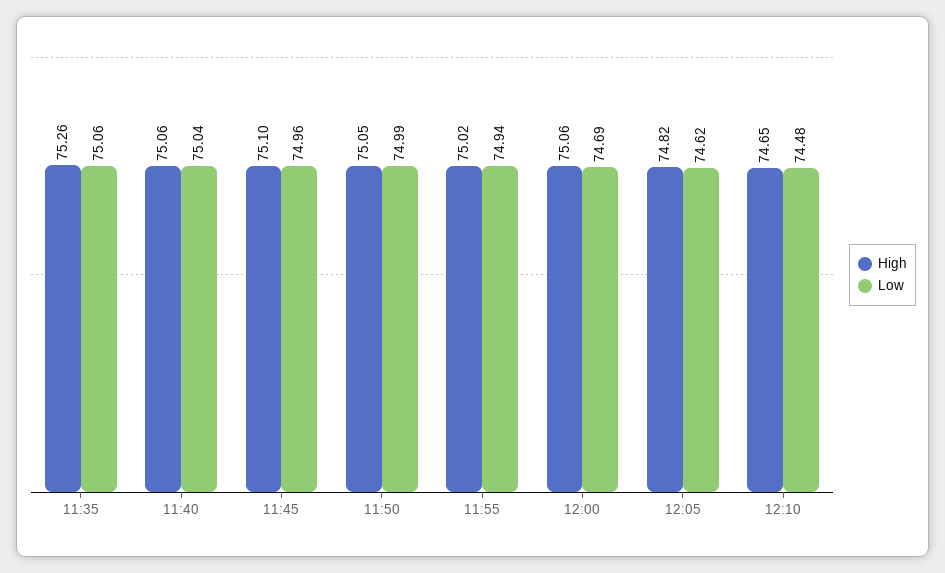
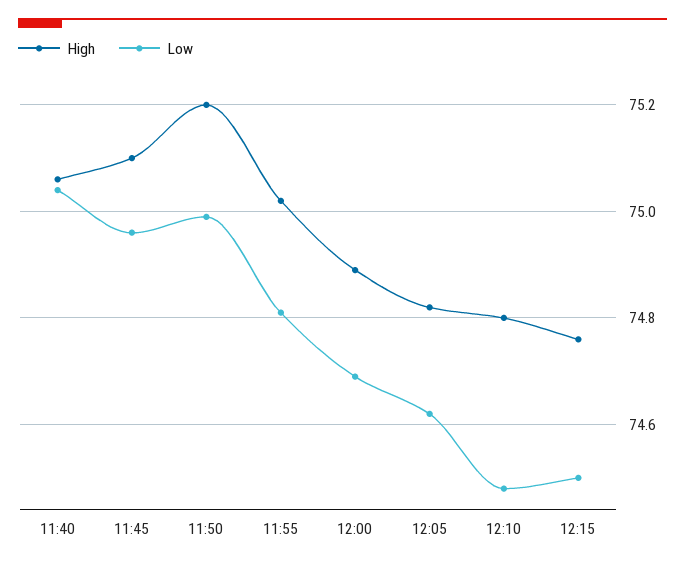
High, 11:35: 75.26 -> none
Low, 11:35: 75.06 -> none
High, 11:50: 75.05 -> 75.2
Low, 11:55: 74.94 -> 74.8
High, 12:00: 75.06 -> 74.9
High, 12:10: 74.65 -> 74.8
High, 12:15: none -> 74.75
Low, 12:15: none -> 74.5

